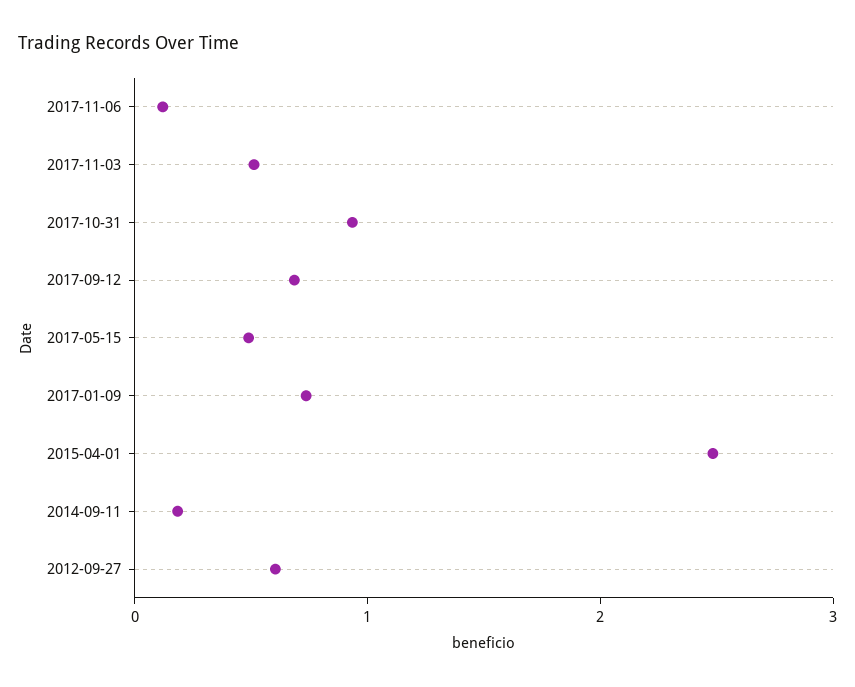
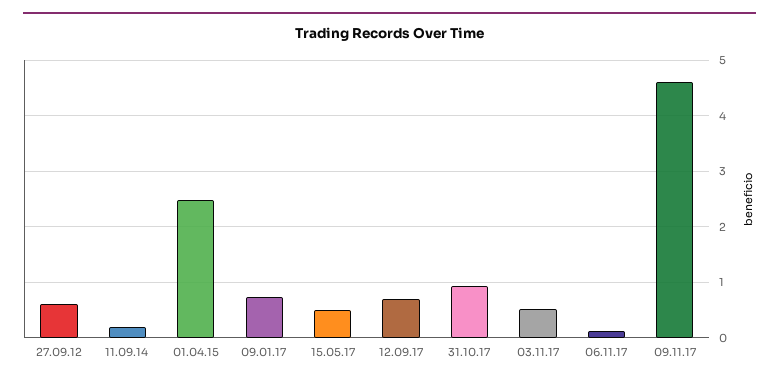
09.11.17: none -> 4.6

